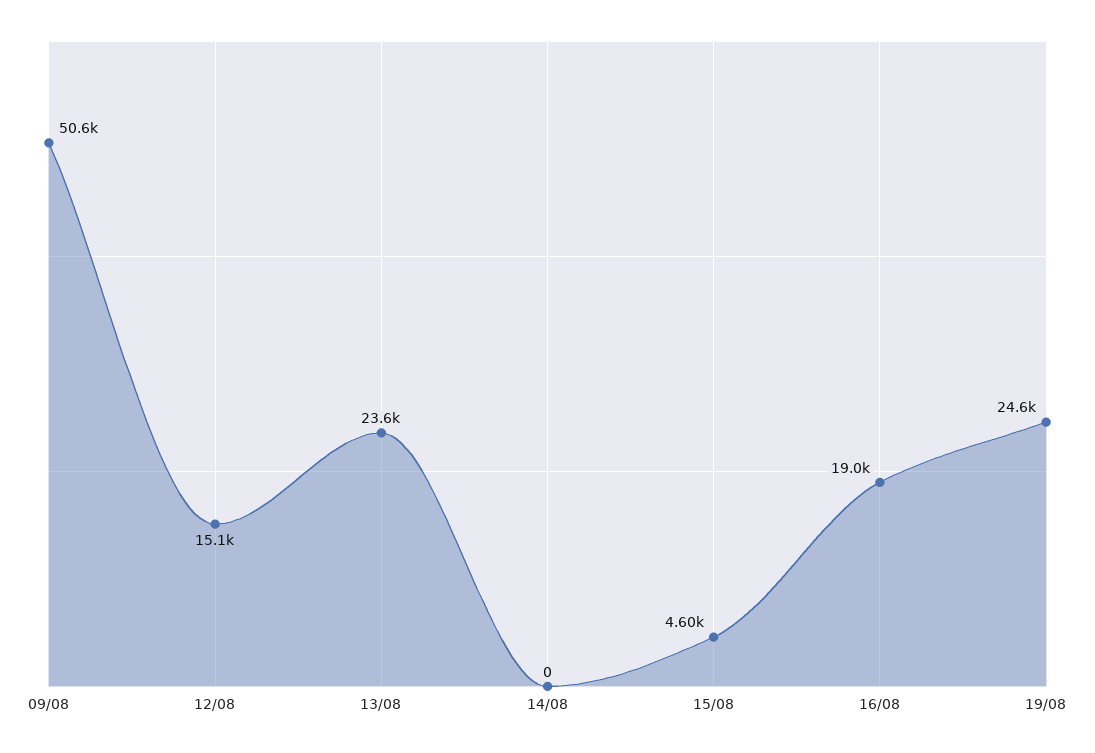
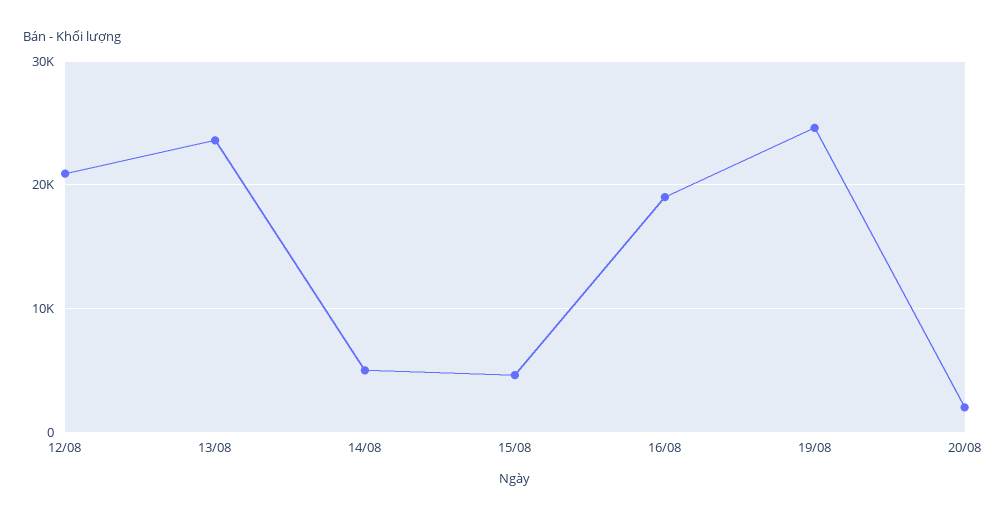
09/08: 50600 -> none
12/08: 15100 -> 21000
14/08: 0 -> 5000
20/08: none -> 2000

